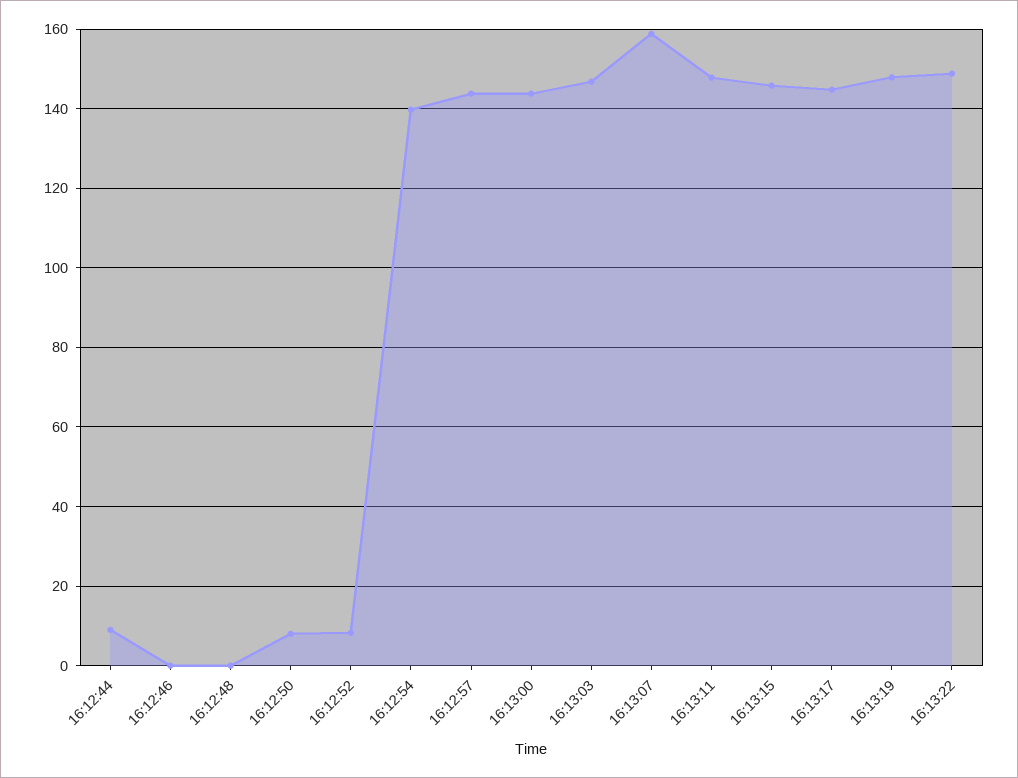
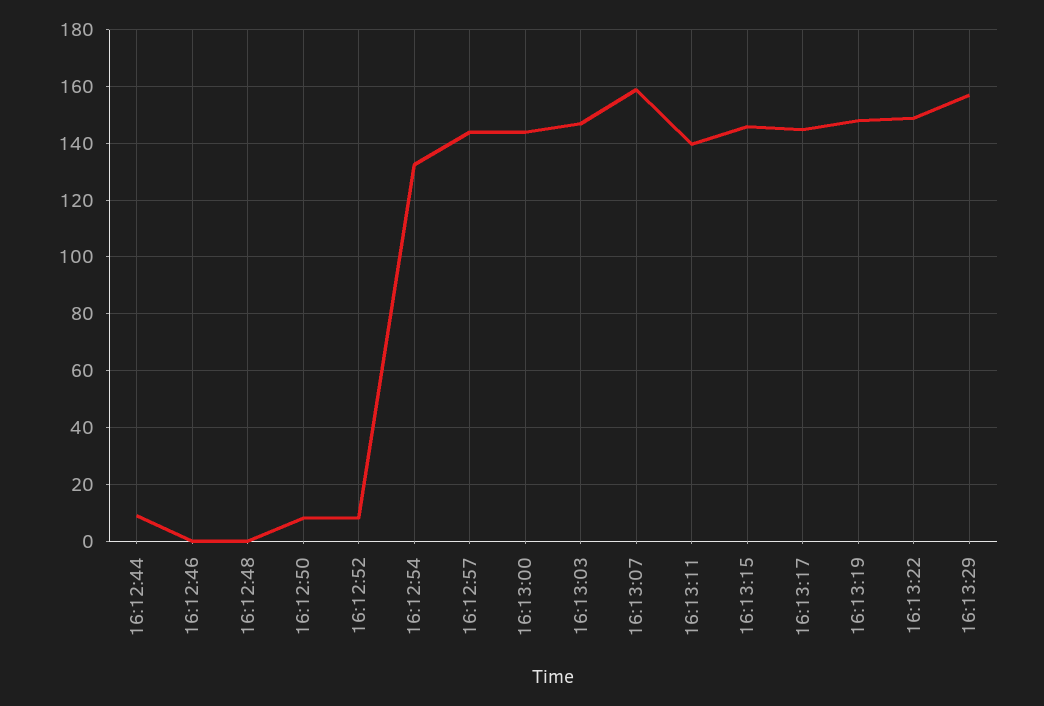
16:12:54: 140 -> 132.5
16:13:11: 148 -> 140
16:13:29: none -> 157.5

